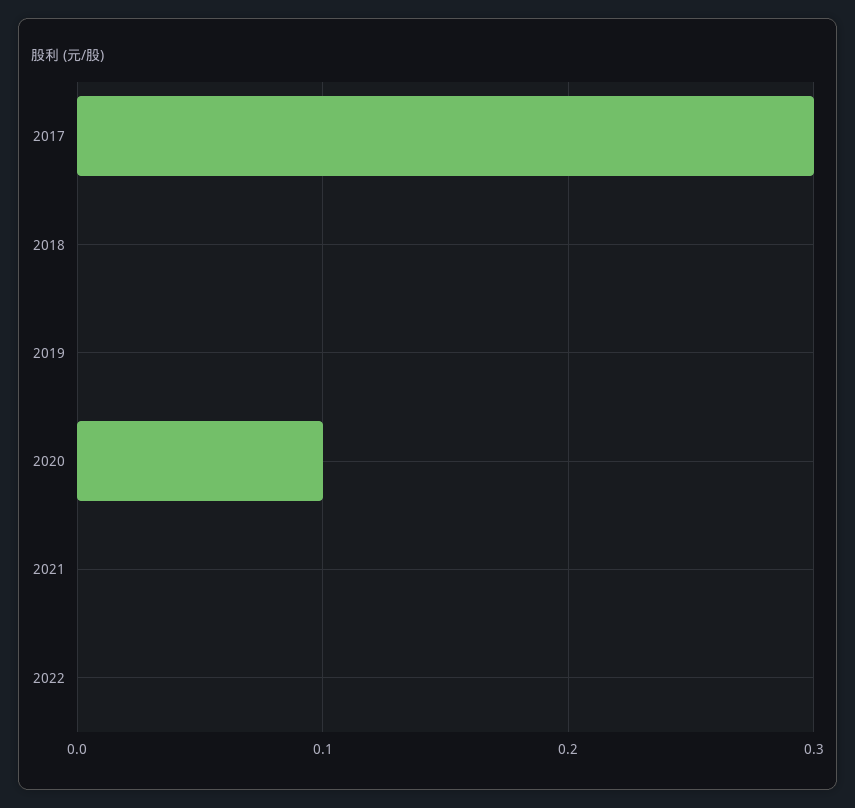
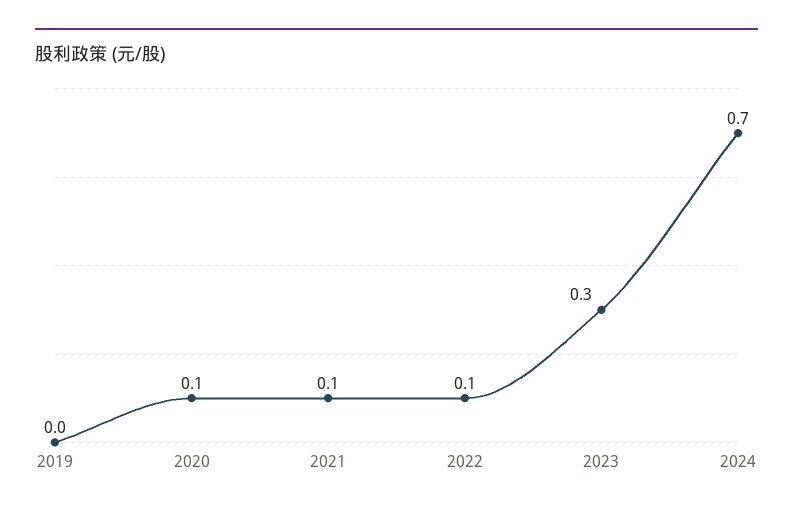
2017: 0.3 -> none
2018: 0 -> none
2021: 0 -> 0.1
2022: 0 -> 0.1
2023: none -> 0.3
2024: none -> 0.7

